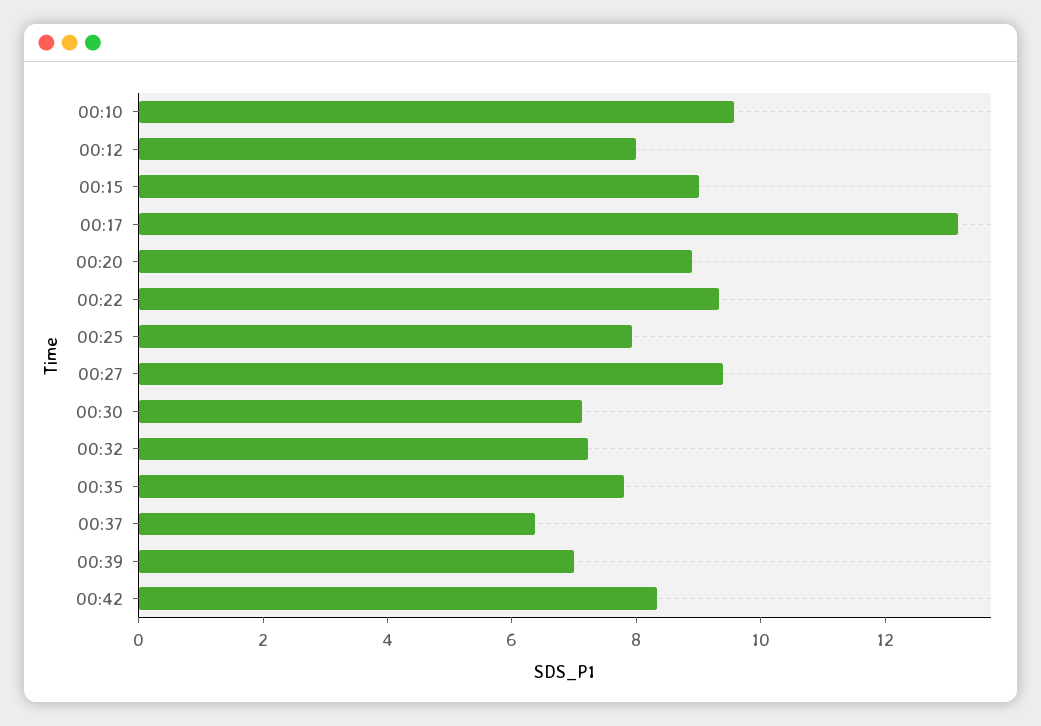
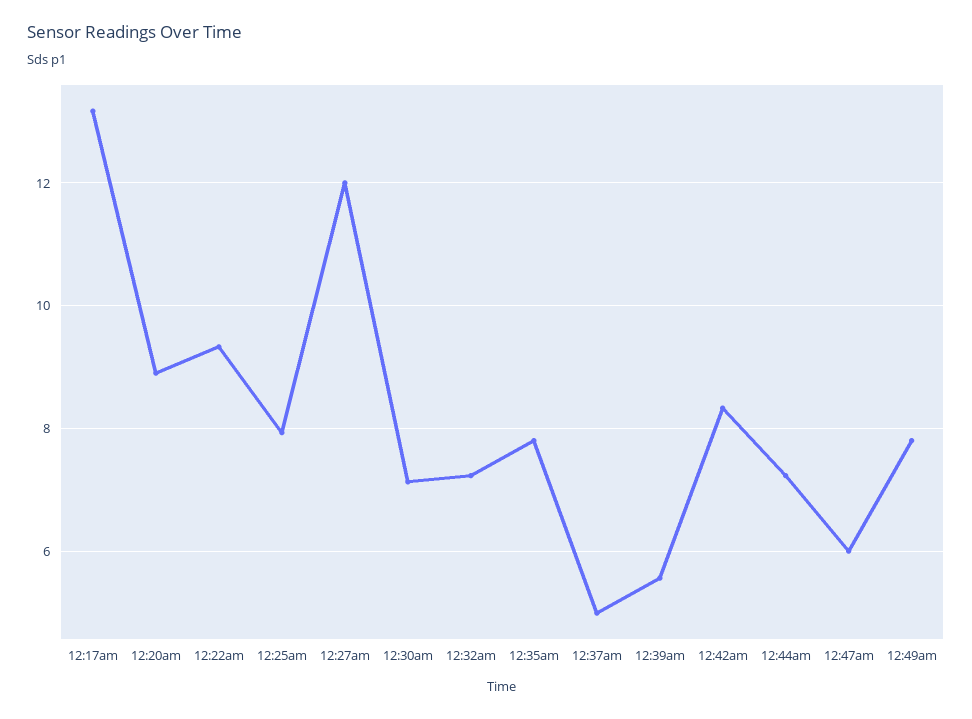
00:10: 9.5 -> none
00:12: 8 -> none
00:15: 9 -> none
00:27: 9.5 -> 12
00:37: 6.5 -> 5
00:39: 7 -> 5.6
12:44am: none -> 7.2
12:47am: none -> 6
12:49am: none -> 7.8

